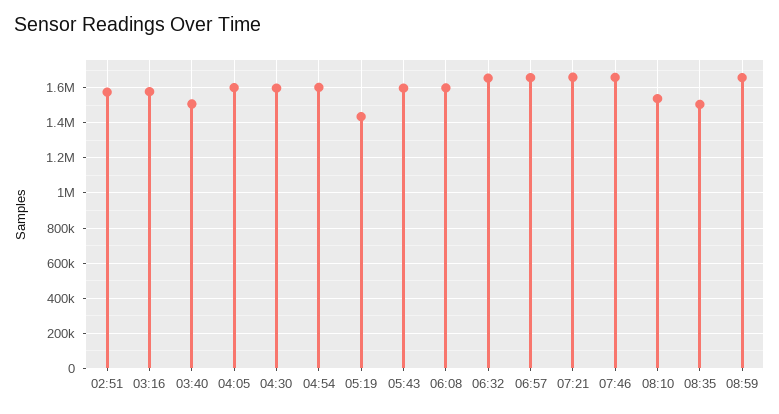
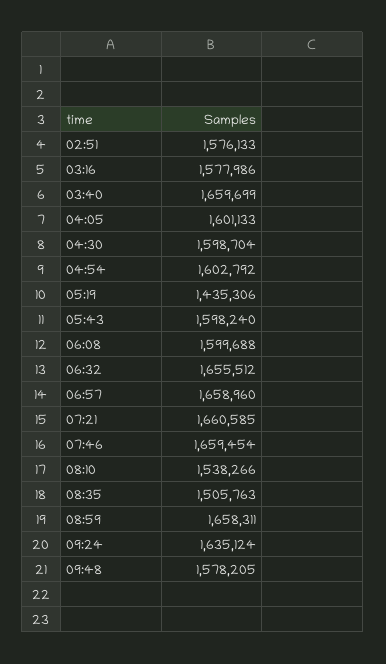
03:40: 1500000 -> 1659699
09:24: none -> 1635124
09:48: none -> 1578205

